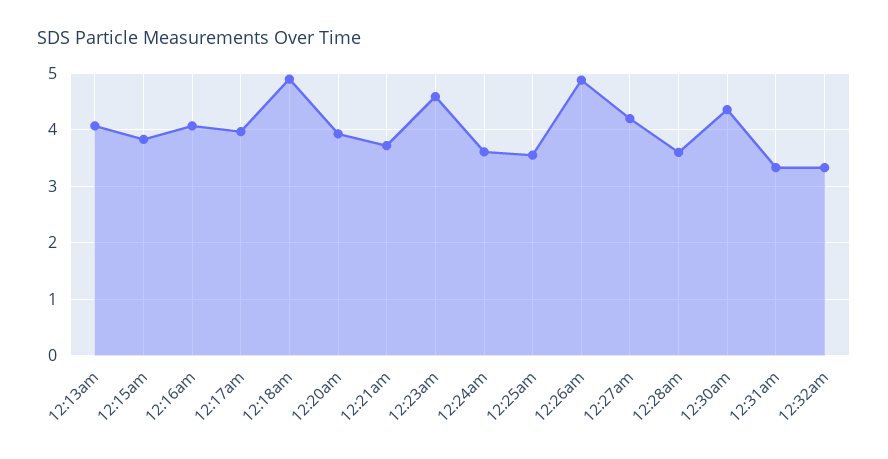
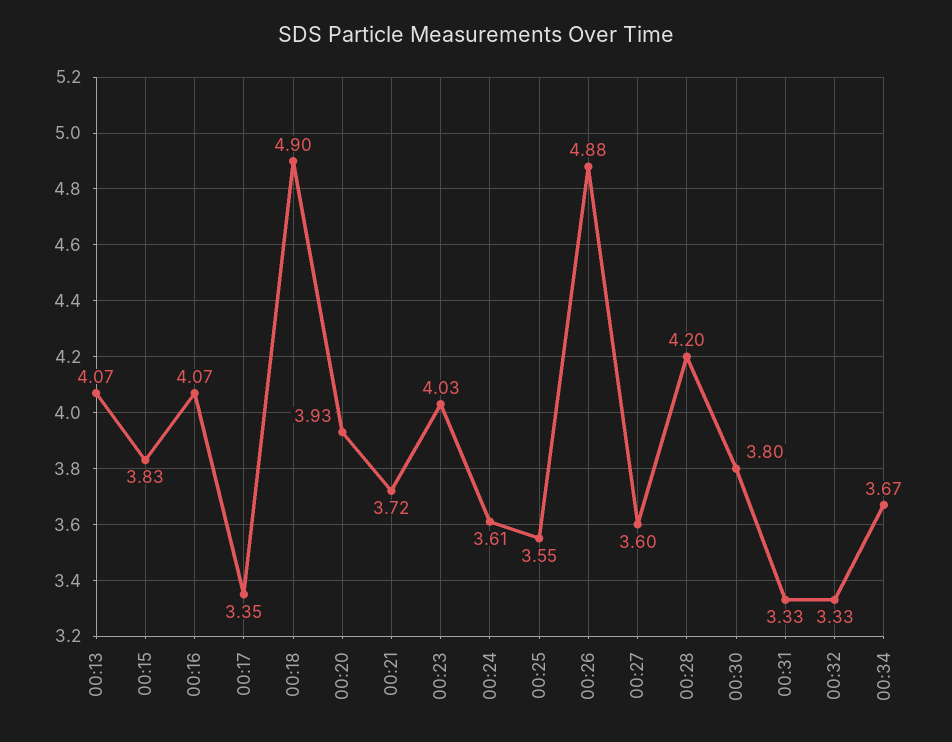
12:17am: 4 -> 3.35
12:23am: 4.6 -> 4.03
12:27am: 4.2 -> 3.6
12:28am: 3.6 -> 4.2
12:30am: 4.4 -> 3.8
00:34: none -> 3.67

